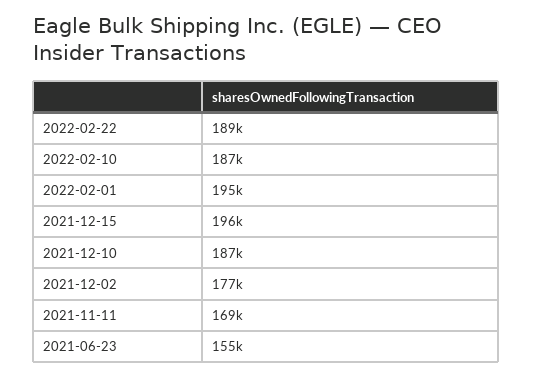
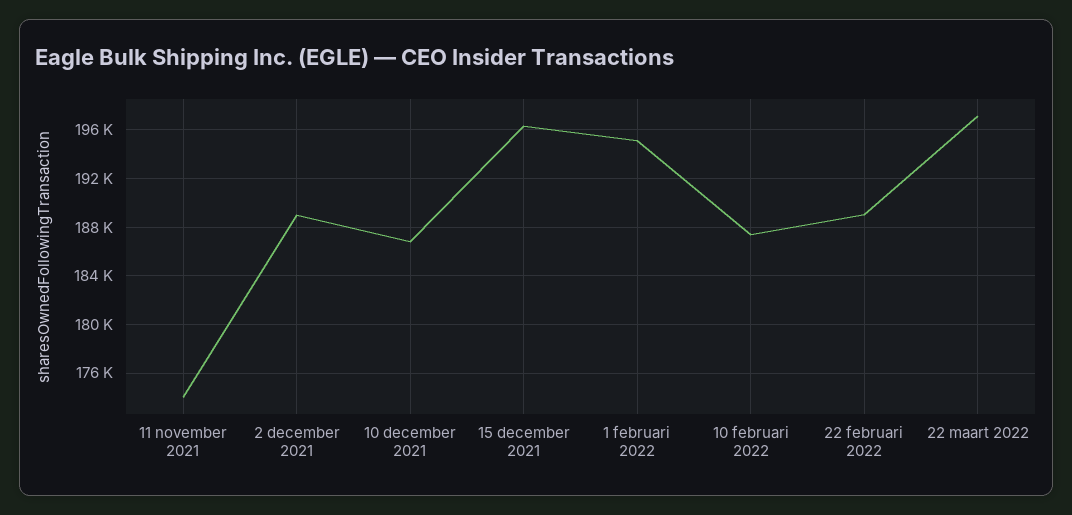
2021-12-02: 177000 -> 189000
2021-11-11: 169000 -> 174000
2021-06-23: 155000 -> none
22 maart 2022: none -> 197000

